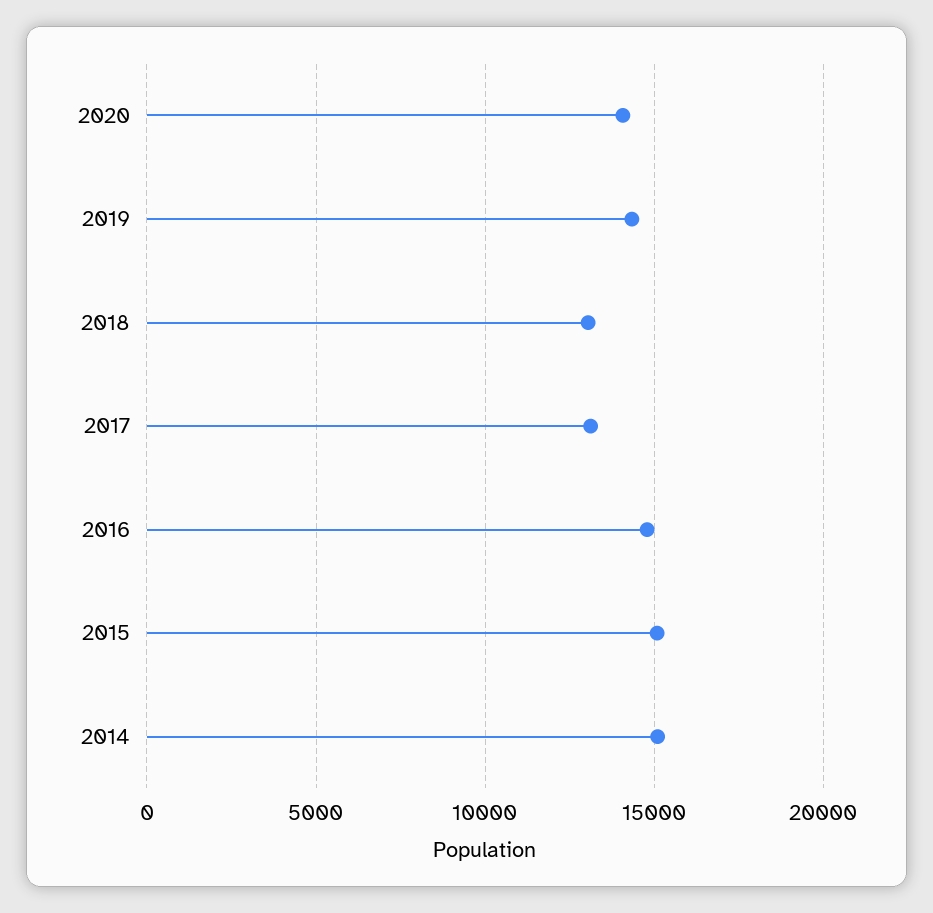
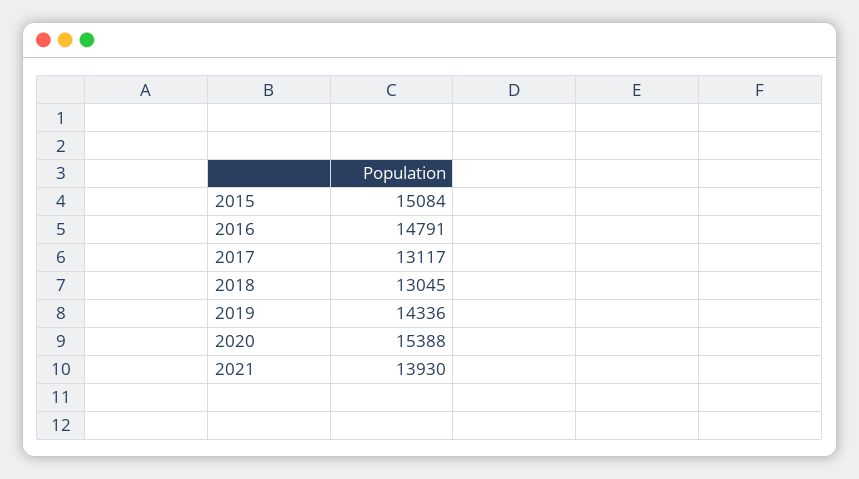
2020: 14000 -> 15388
2014: 15000 -> none
2021: none -> 13930

